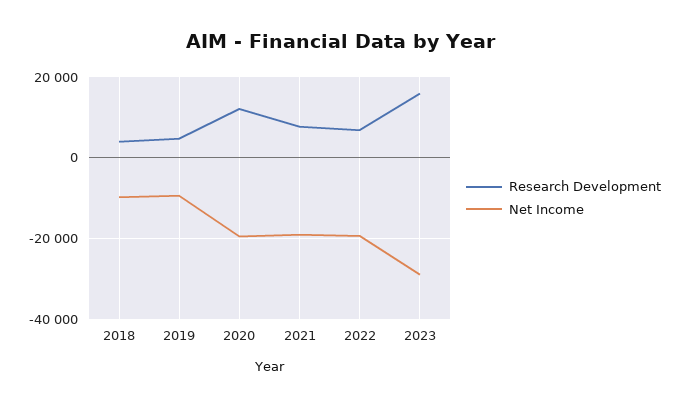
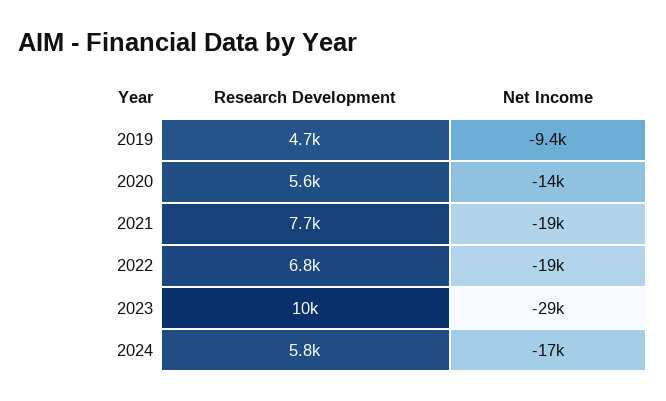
Research Development, 2018: 4000 -> none
Net Income, 2018: -10000 -> none
Research Development, 2020: 12000 -> 5600
Net Income, 2020: -20000 -> -14000
Research Development, 2023: 16000 -> 10000
Research Development, 2024: none -> 5800
Net Income, 2024: none -> -17000

